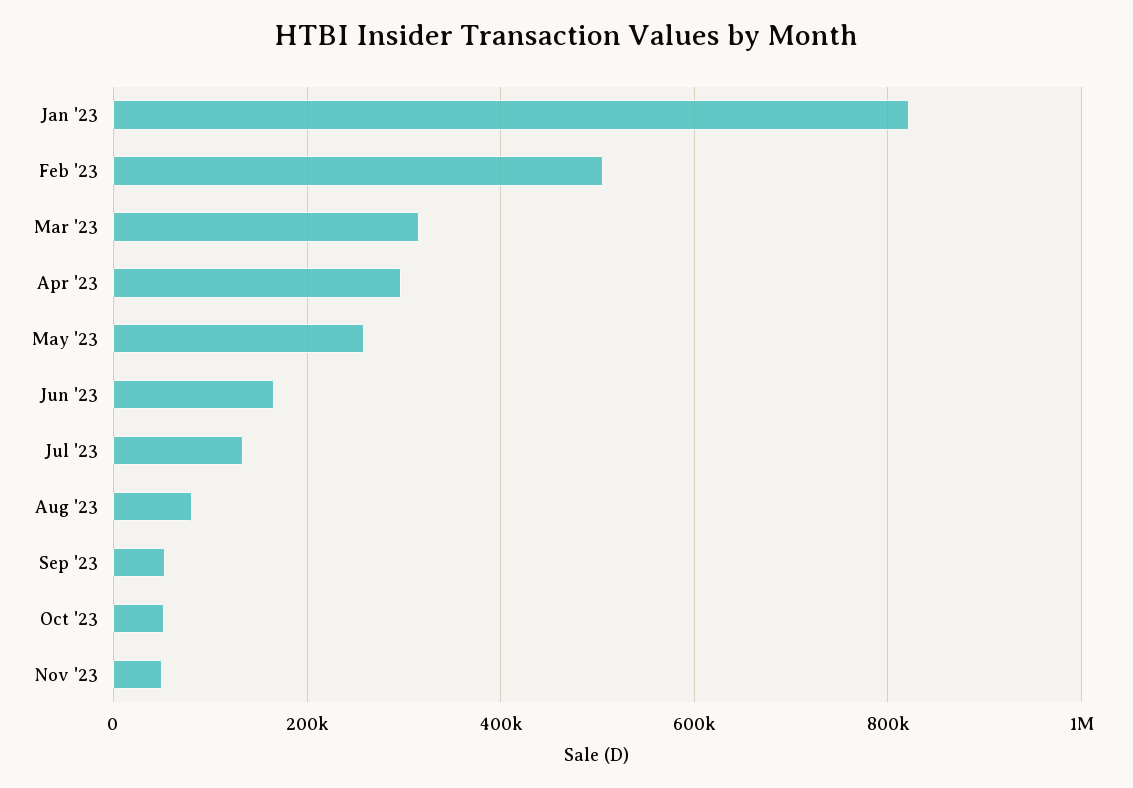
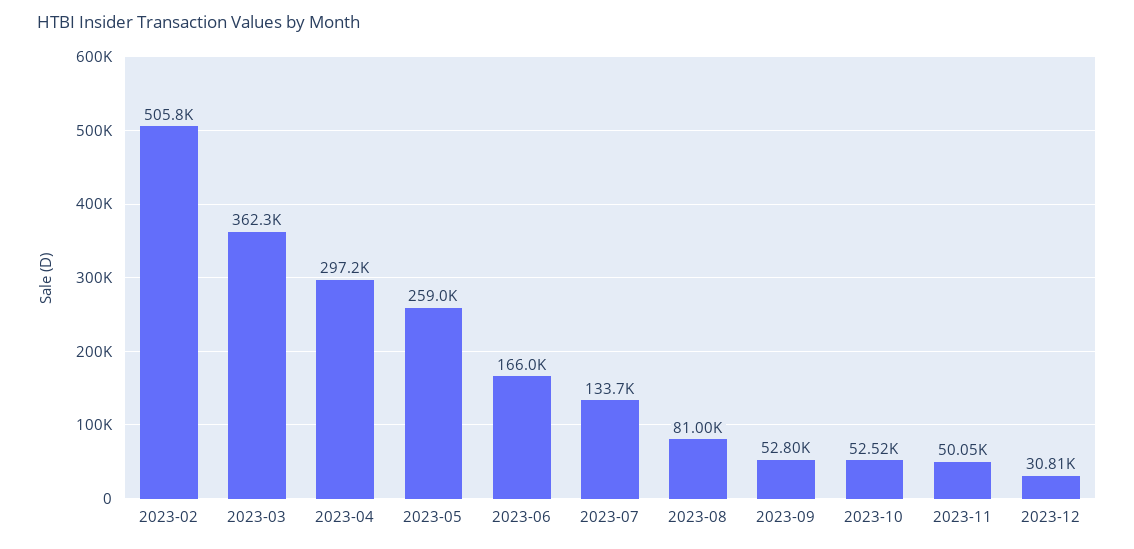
Jan '23: 820000 -> none
Mar '23: 320000 -> 362300
2023-12: none -> 30810

